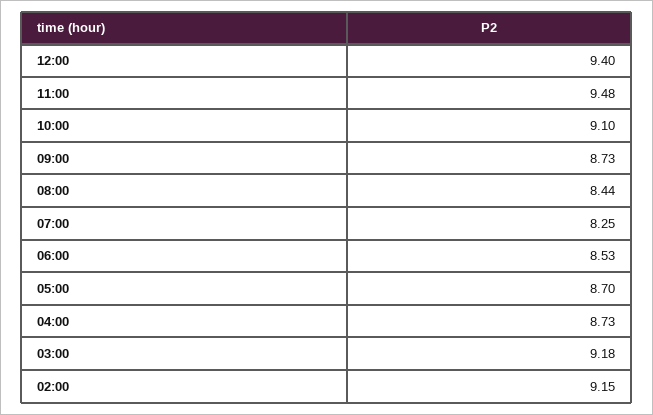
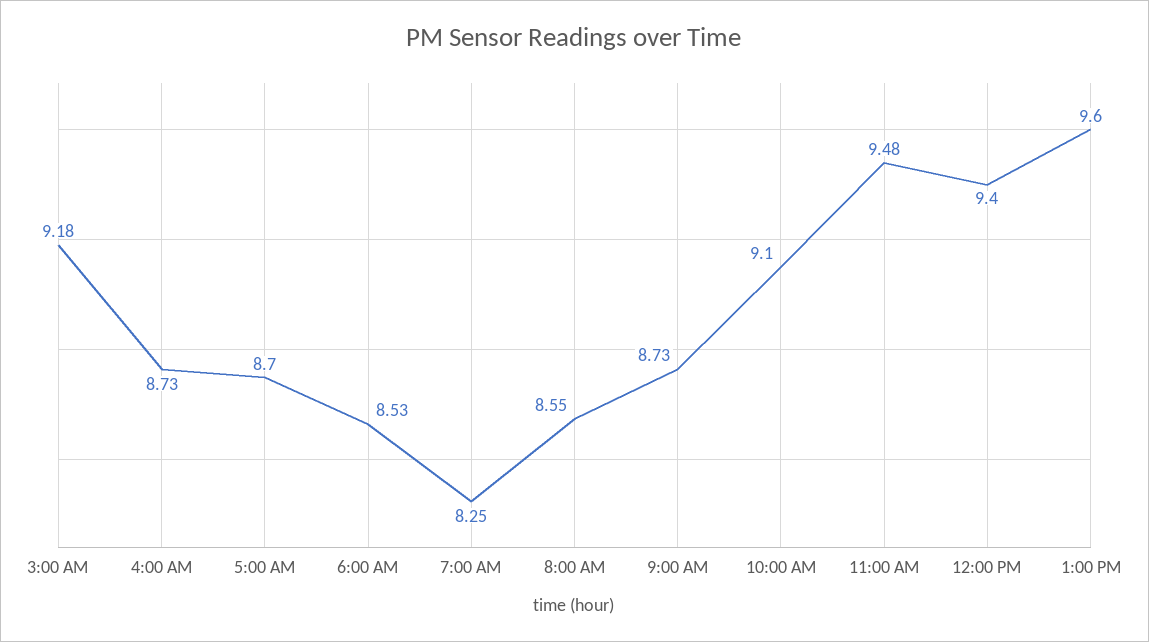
08:00: 8.44 -> 8.55
02:00: 9.15 -> none
1:00 PM: none -> 9.6

